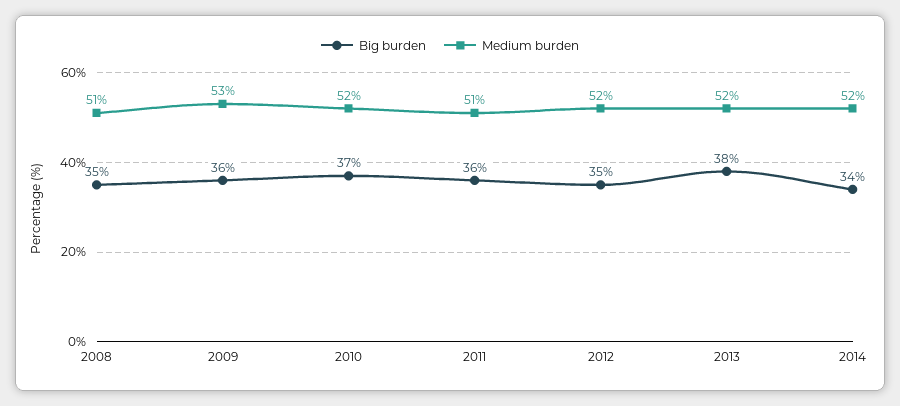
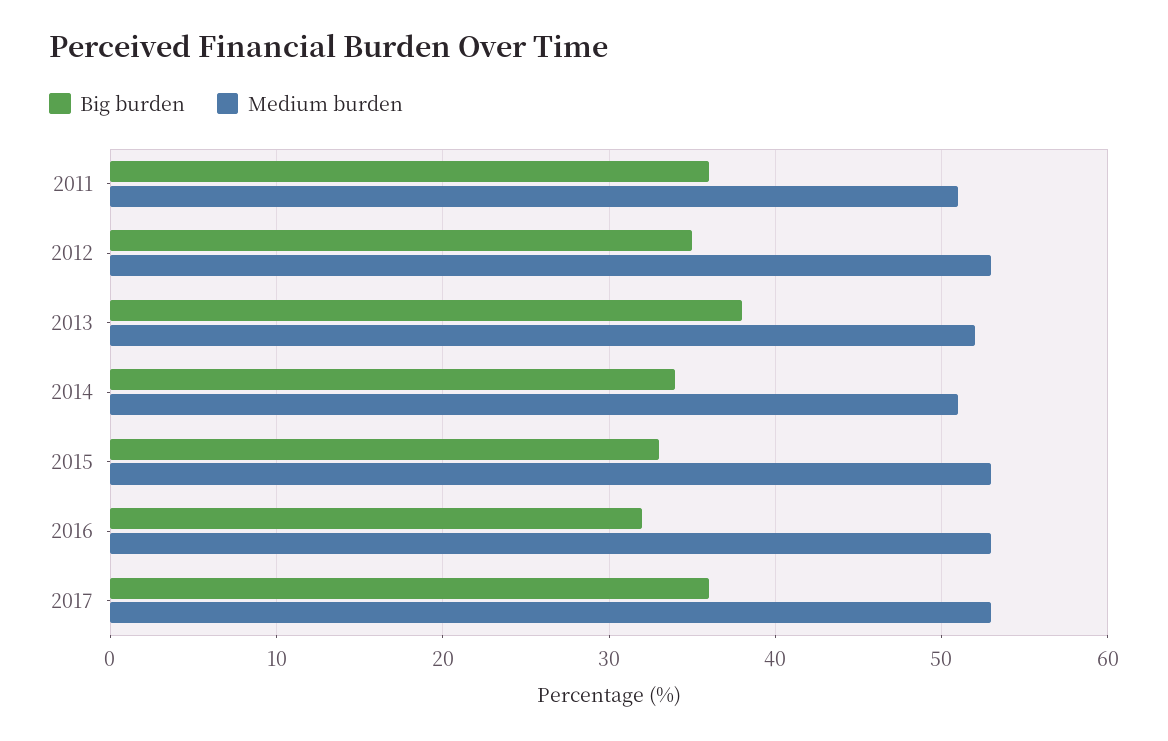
Big burden, 2008: 35 -> none
Medium burden, 2008: 51 -> none
Big burden, 2009: 36 -> none
Medium burden, 2009: 53 -> none
Big burden, 2010: 37 -> none
Medium burden, 2010: 52 -> none
Medium burden, 2012: 52 -> 53
Medium burden, 2014: 52 -> 51
Big burden, 2015: none -> 33
Medium burden, 2015: none -> 53
Big burden, 2016: none -> 32
Medium burden, 2016: none -> 53
Big burden, 2017: none -> 36
Medium burden, 2017: none -> 53

